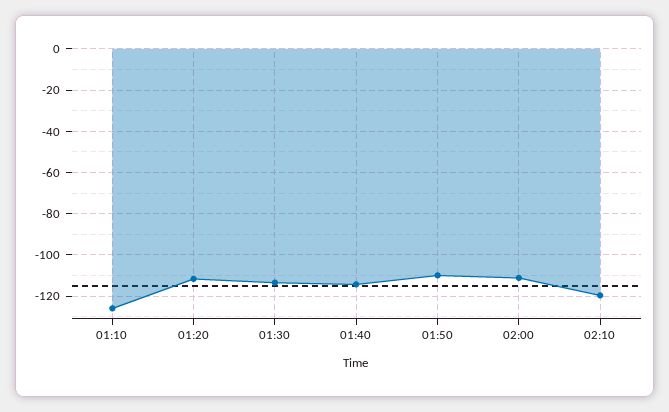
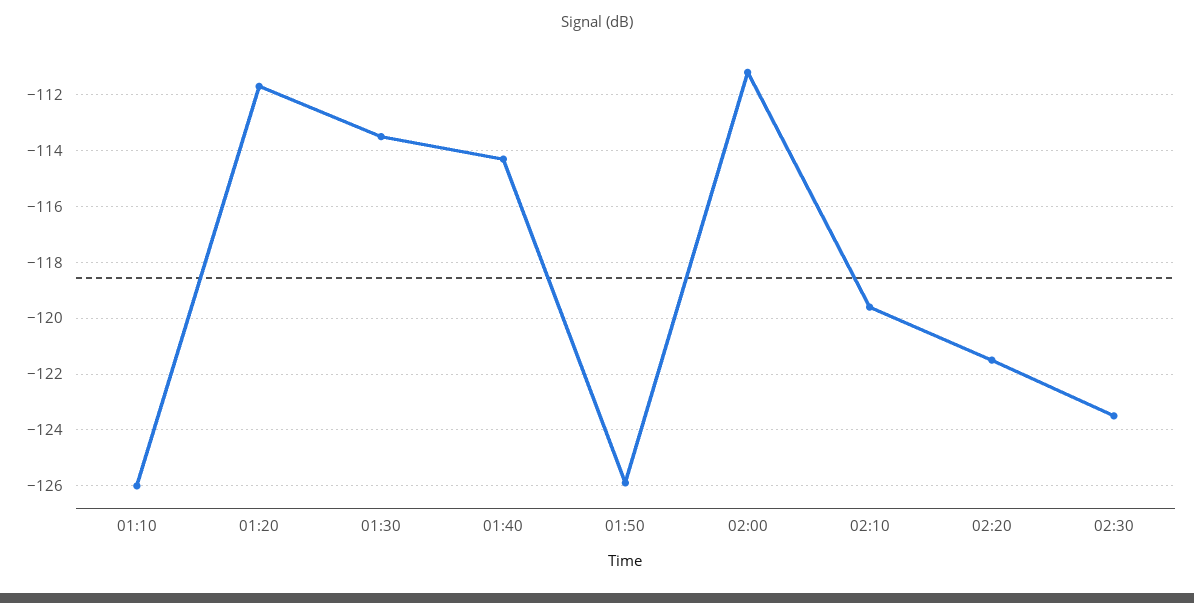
01:50: -110 -> -126
02:20: none -> -121.5
02:30: none -> -123.5

